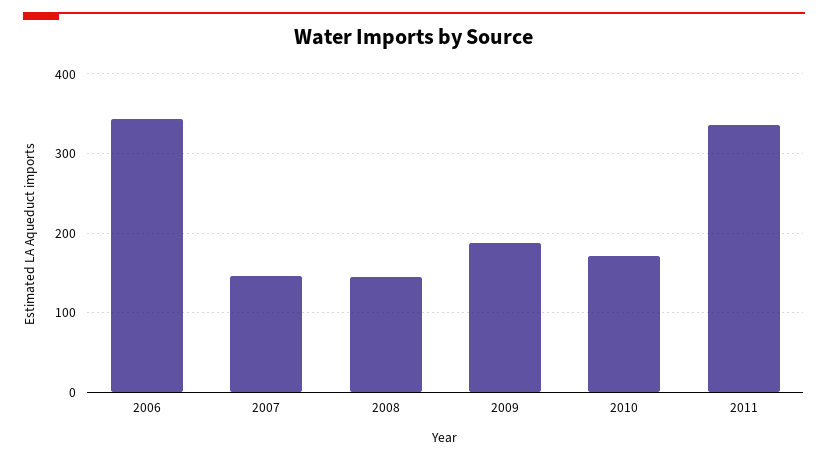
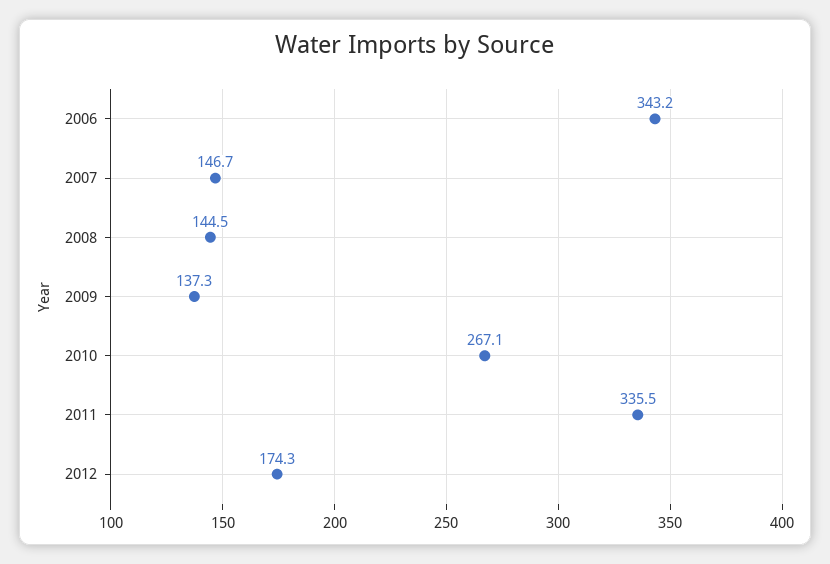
2009: 190 -> 137.3
2010: 170 -> 267.1
2012: none -> 174.3

